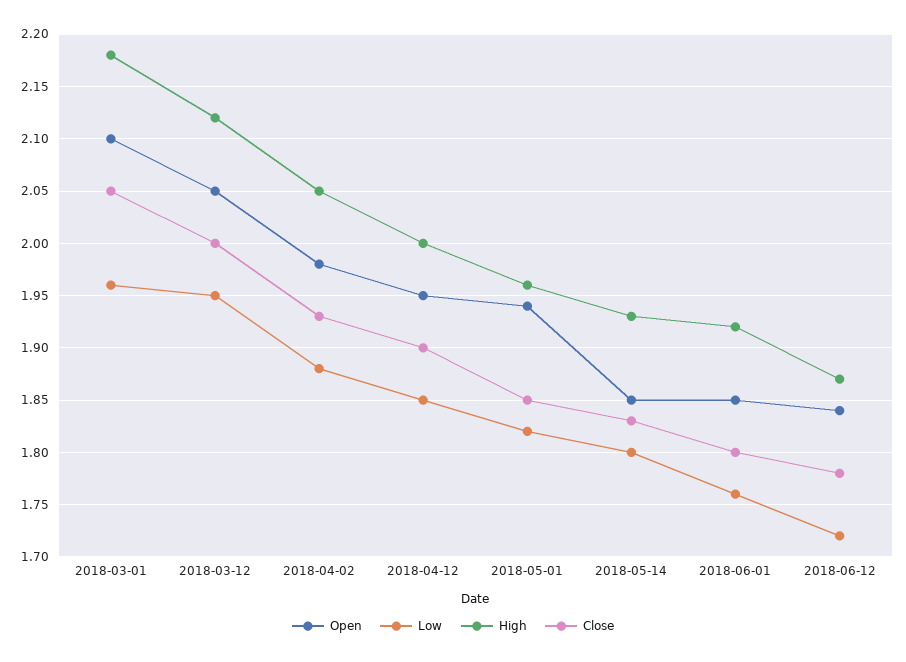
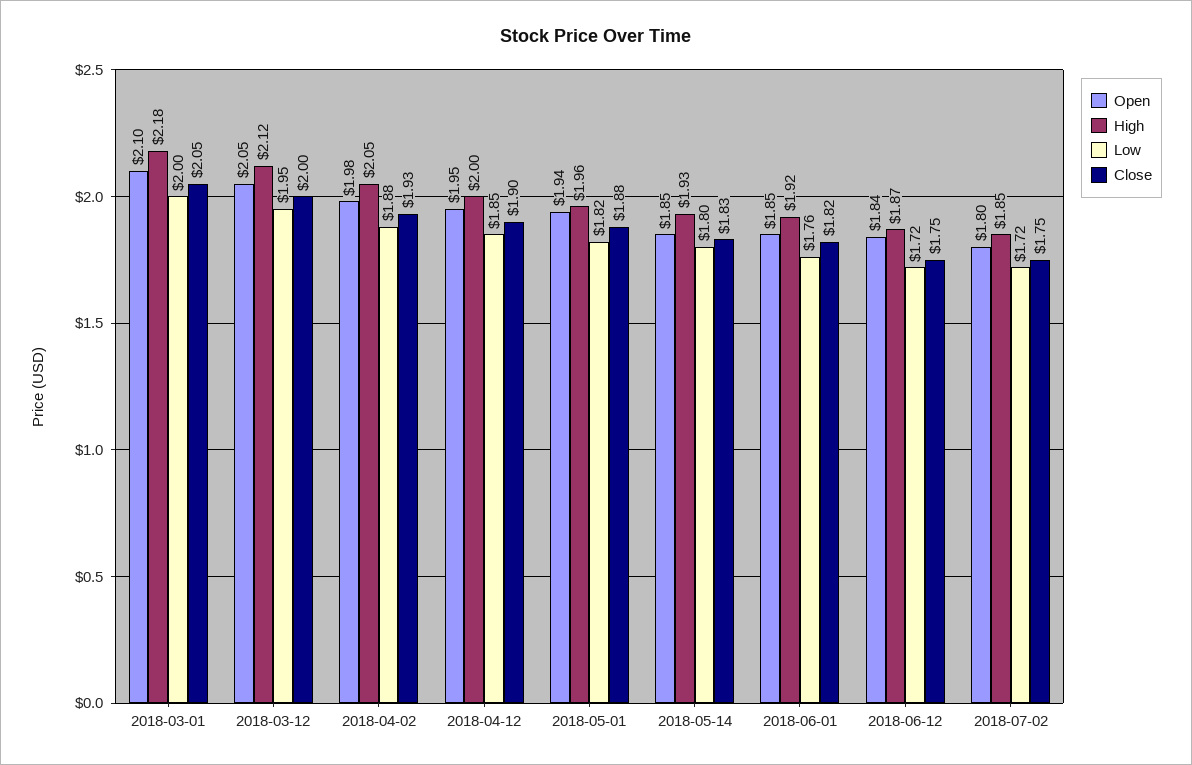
Low, 2018-03-01: 1.96 -> 2
Close, 2018-05-01: 1.85 -> 1.88
Close, 2018-06-01: 1.8 -> 1.82
Close, 2018-06-12: 1.78 -> 1.75
Open, 2018-07-02: none -> 1.8
High, 2018-07-02: none -> 1.85
Low, 2018-07-02: none -> 1.72
Close, 2018-07-02: none -> 1.75

